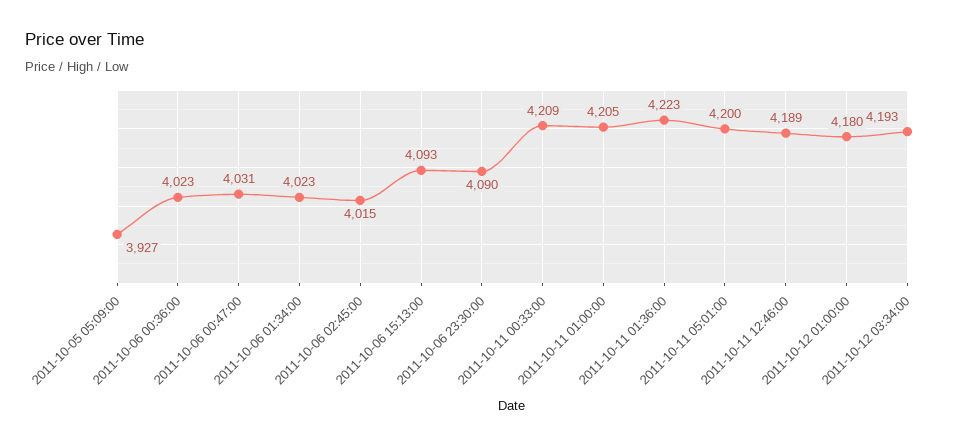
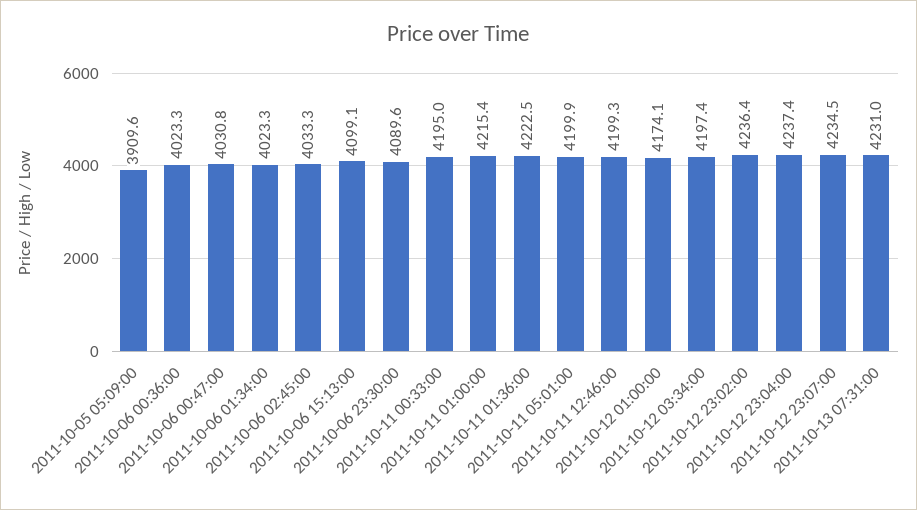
2011-10-05 05:09:00: 3927 -> 3909.6
2011-10-06 02:45:00: 4015 -> 4033.3
2011-10-06 15:13:00: 4093 -> 4099.1
2011-10-11 00:33:00: 4209 -> 4195
2011-10-11 01:00:00: 4205 -> 4215.4
2011-10-11 12:46:00: 4189 -> 4199.3
2011-10-12 01:00:00: 4180 -> 4174.1
2011-10-12 03:34:00: 4193 -> 4197.4
2011-10-12 23:02:00: none -> 4236.4
2011-10-12 23:04:00: none -> 4237.4
2011-10-12 23:07:00: none -> 4234.5
2011-10-13 07:31:00: none -> 4231

